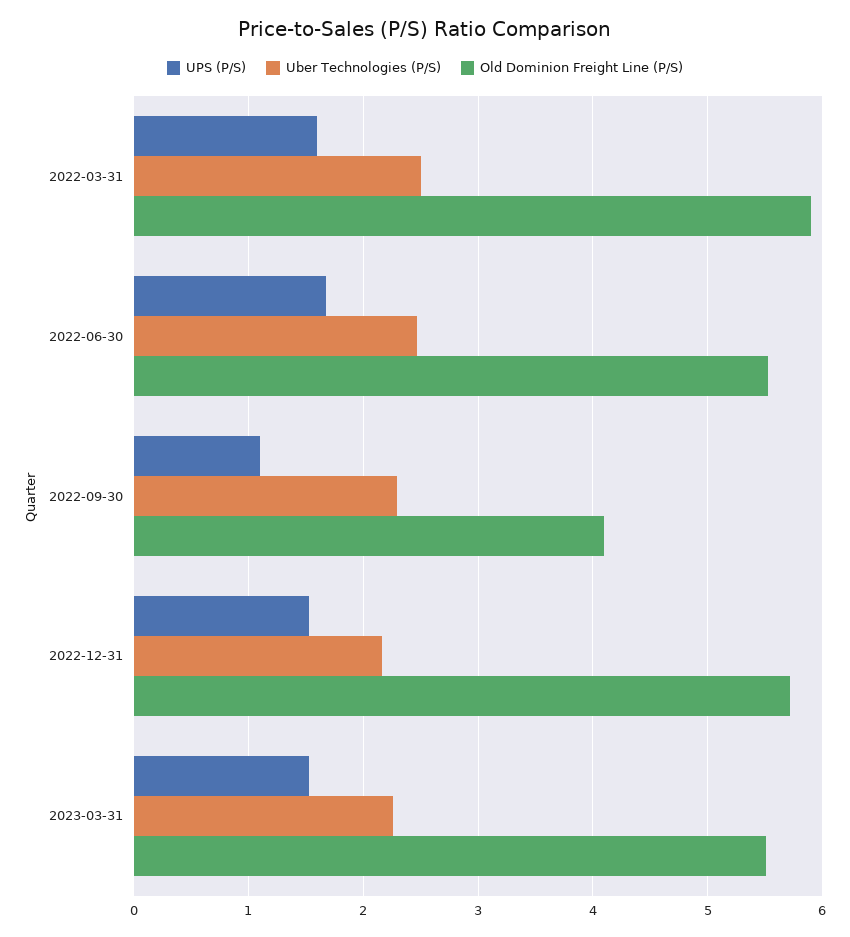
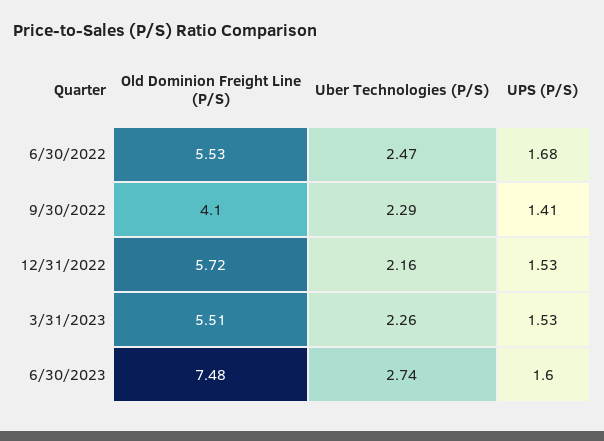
UPS (P/S), 2022-03-31: 1.6 -> none
Uber Technologies (P/S), 2022-03-31: 2.5 -> none
Old Dominion Freight Line (P/S), 2022-03-31: 5.9 -> none
UPS (P/S), 2022-09-30: 1.1 -> 1.41
Old Dominion Freight Line (P/S), 6/30/2023: none -> 7.48
Uber Technologies (P/S), 6/30/2023: none -> 2.74
UPS (P/S), 6/30/2023: none -> 1.6

